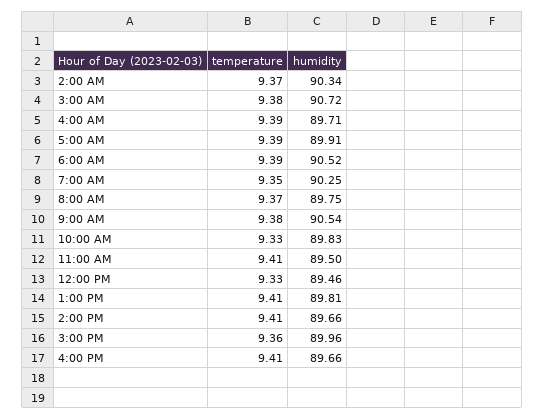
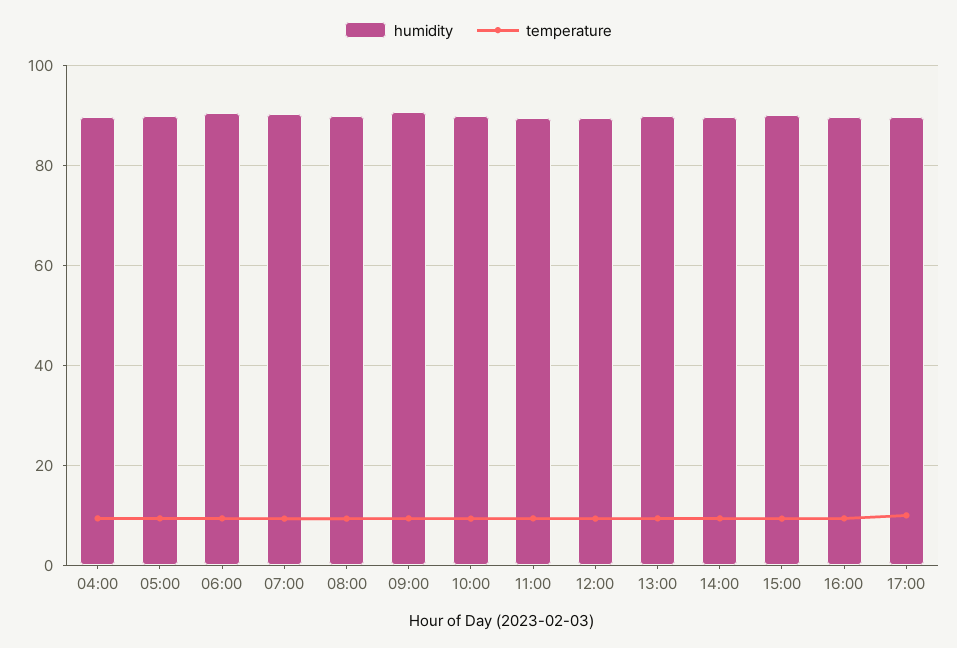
temperature, 2:00 AM: 9.37 -> none
humidity, 2:00 AM: 90.34 -> none
temperature, 3:00 AM: 9.38 -> none
humidity, 3:00 AM: 90.72 -> none
humidity, 17:00: none -> 90
temperature, 17:00: none -> 10

